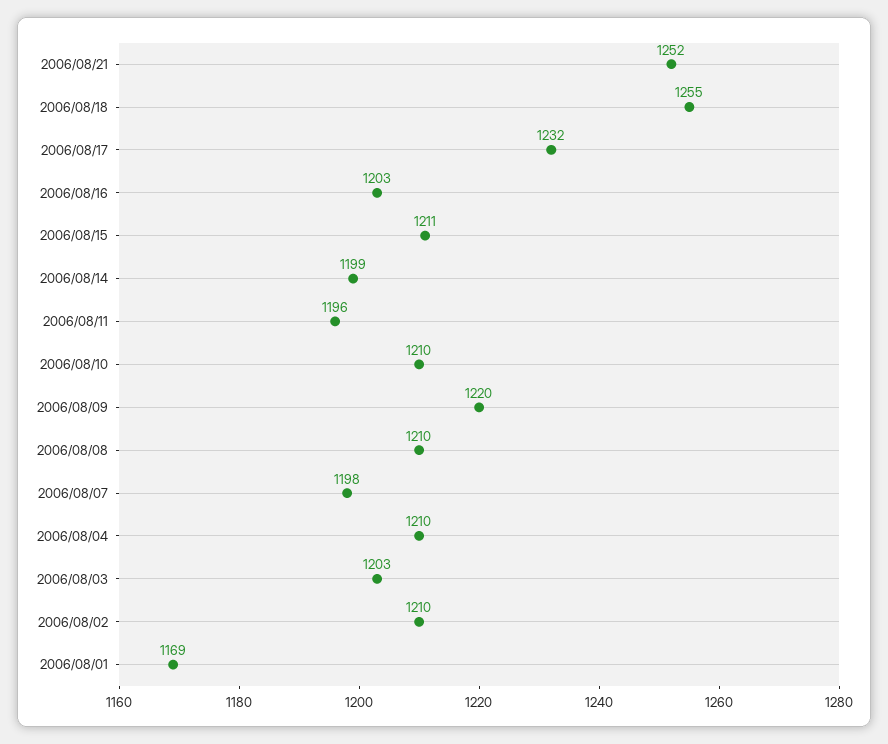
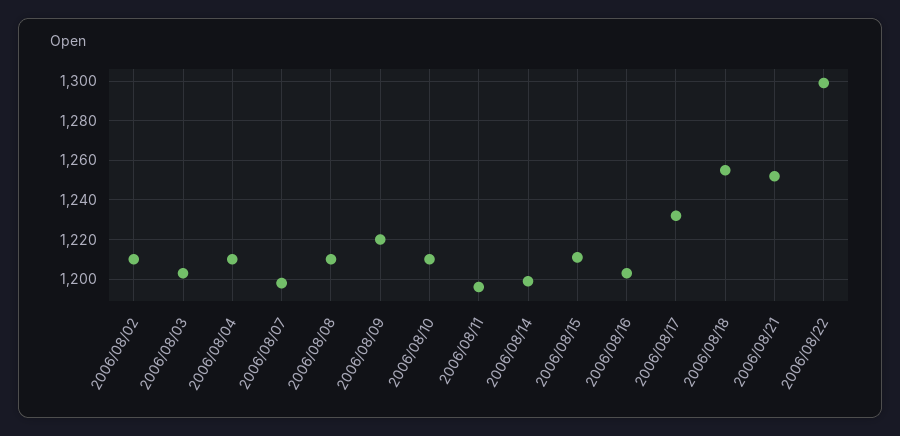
2006/08/01: 1169 -> none
2006/08/22: none -> 1300

